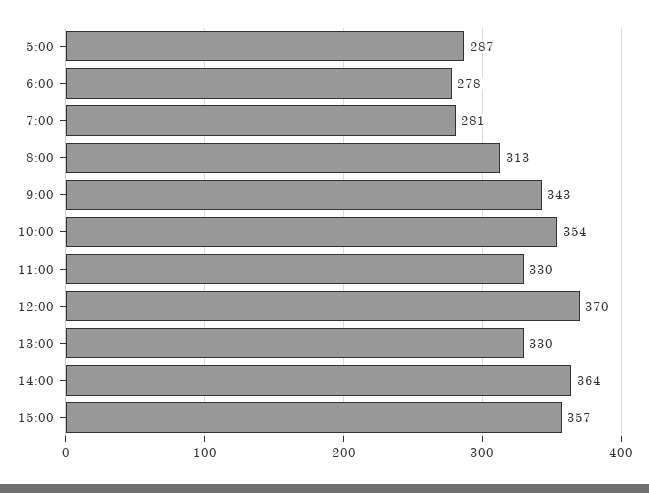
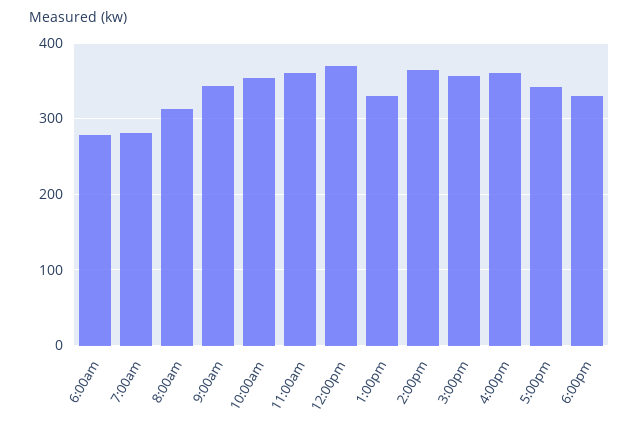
5:00: 287 -> none
11:00: 330 -> 360
4:00pm: none -> 360
5:00pm: none -> 340
6:00pm: none -> 330

